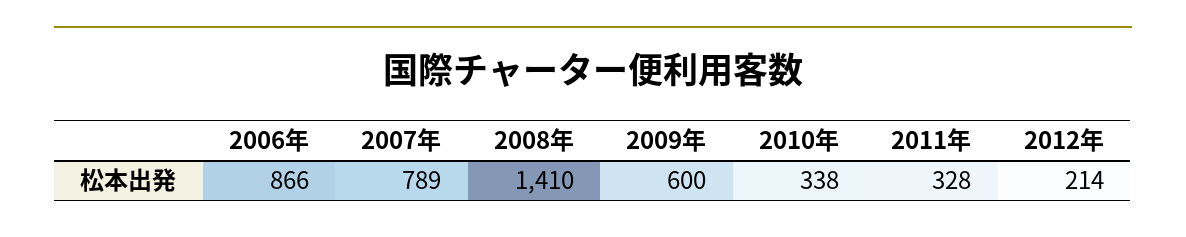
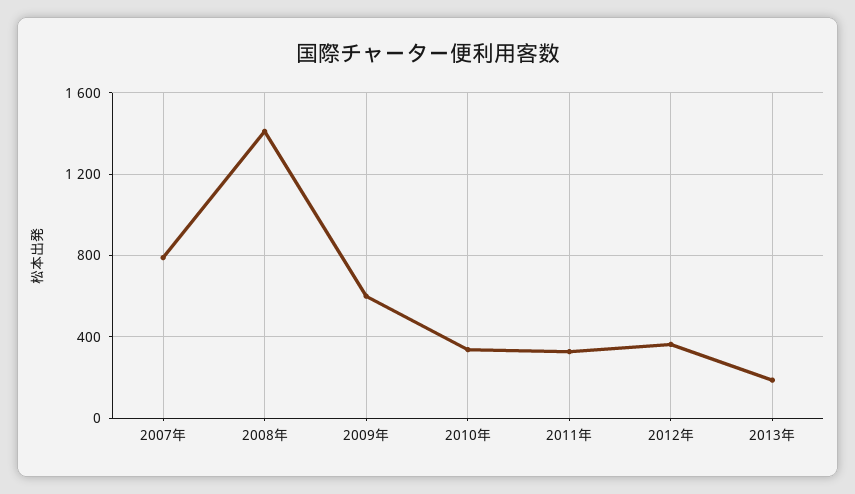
2006年: 866 -> none
2012年: 214 -> 350
2013年: none -> 200

